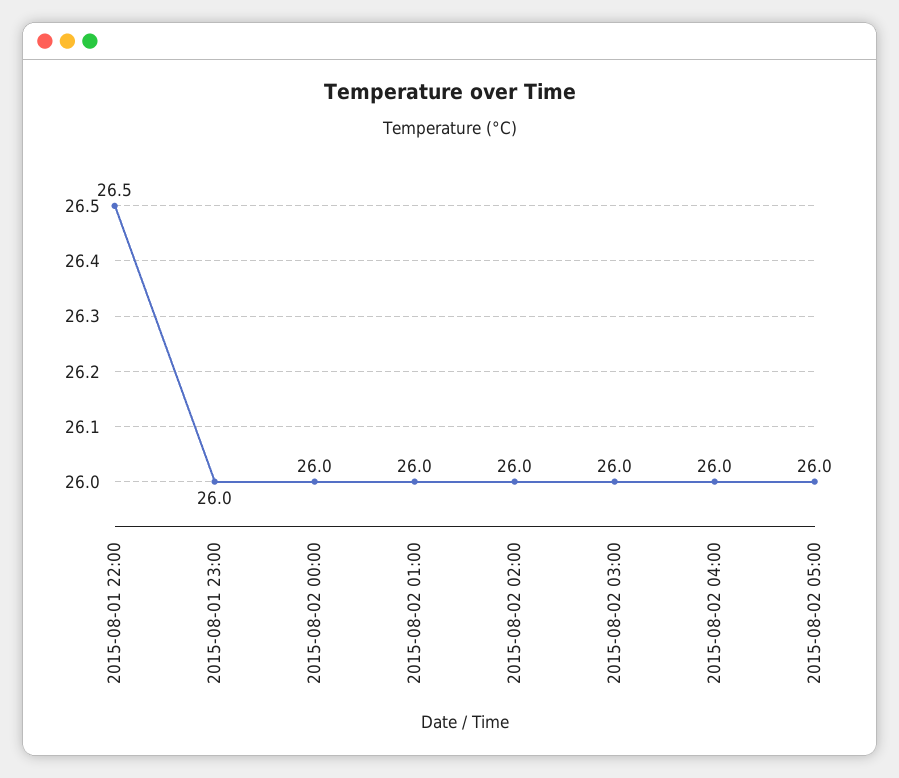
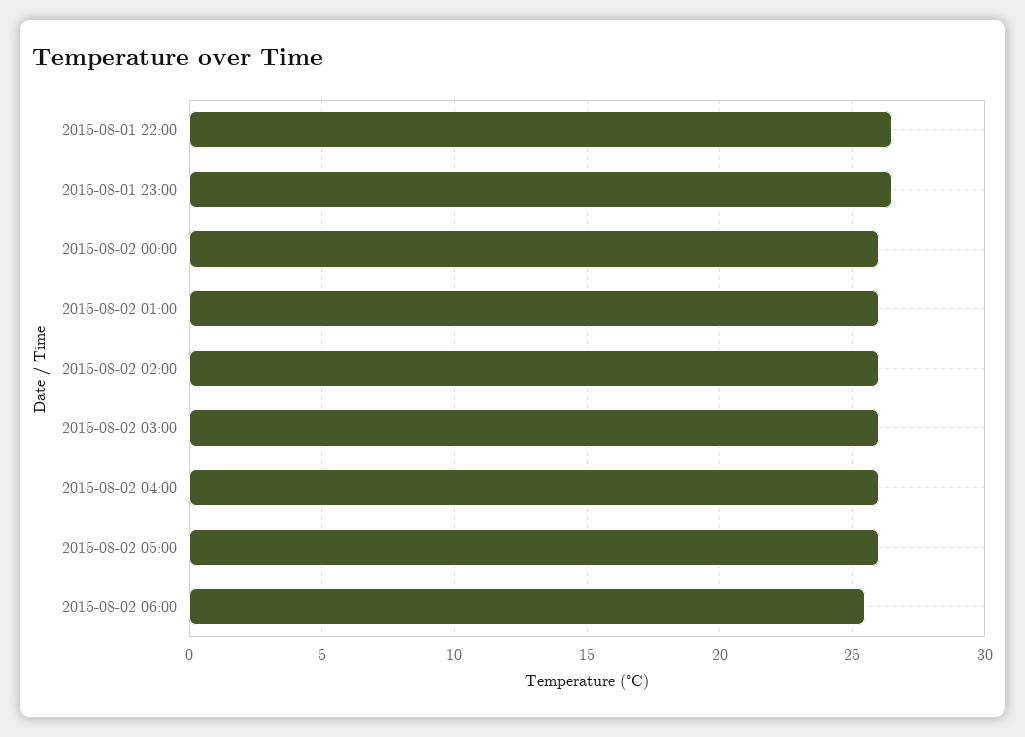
2015-08-01 23:00: 26 -> 26.5
2015-08-02 06:00: none -> 25.5

